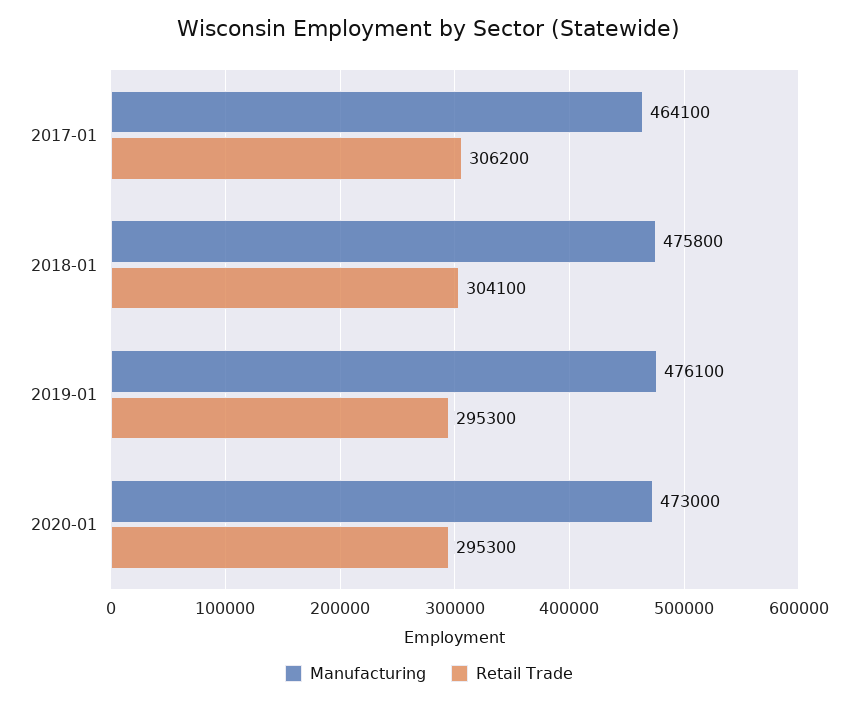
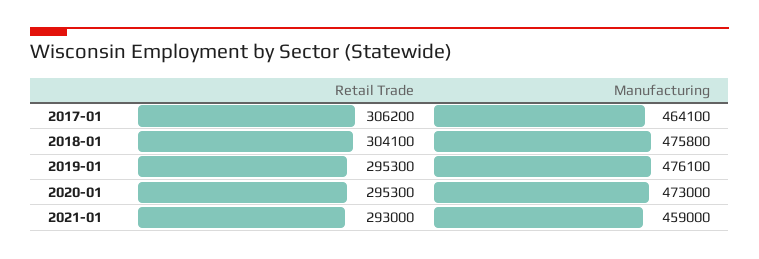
Retail Trade, 2021-01: none -> 293000
Manufacturing, 2021-01: none -> 459000

